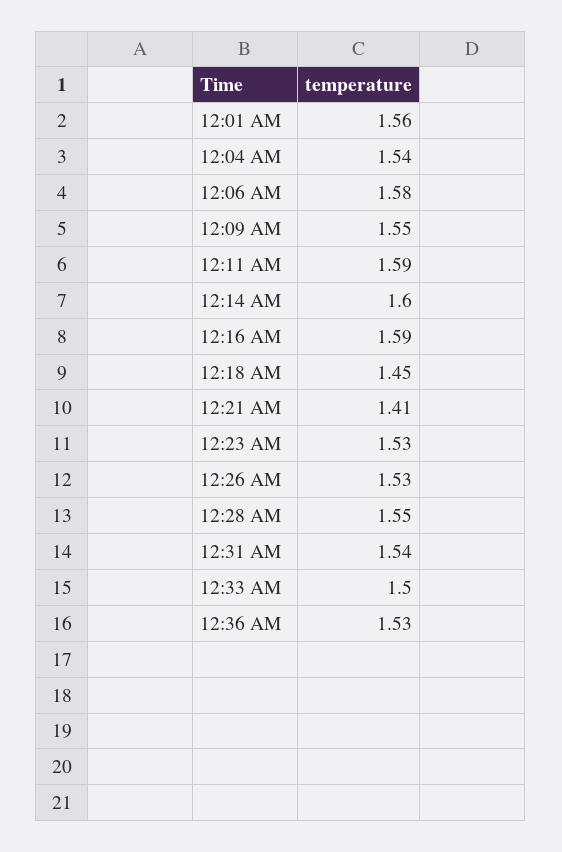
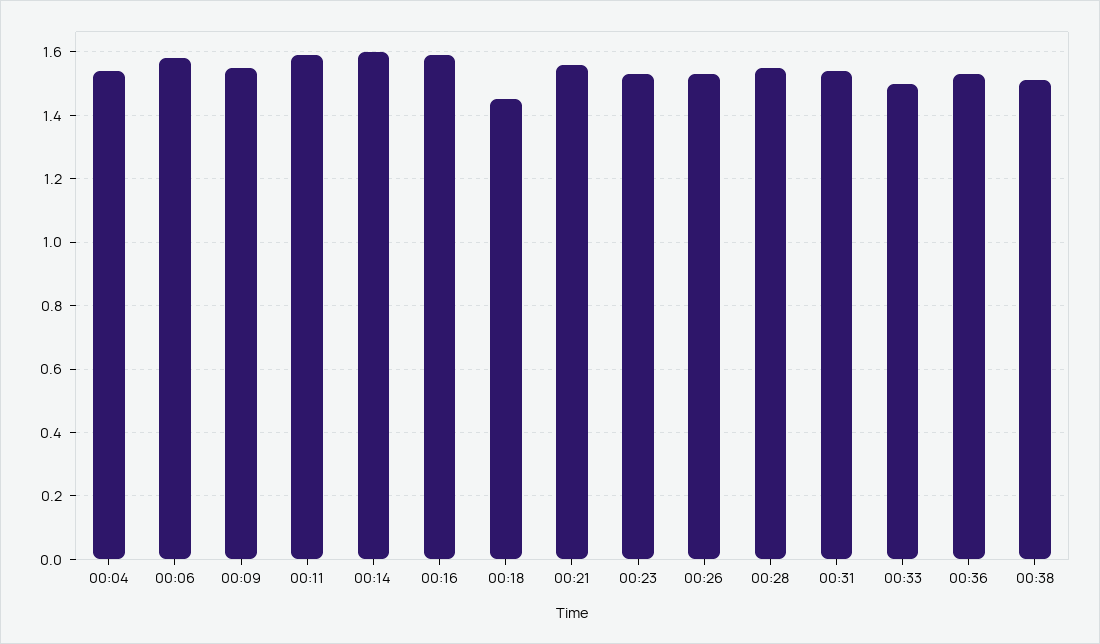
12:01 AM: 1.56 -> none
12:21 AM: 1.41 -> 1.55
00:38: none -> 1.5

